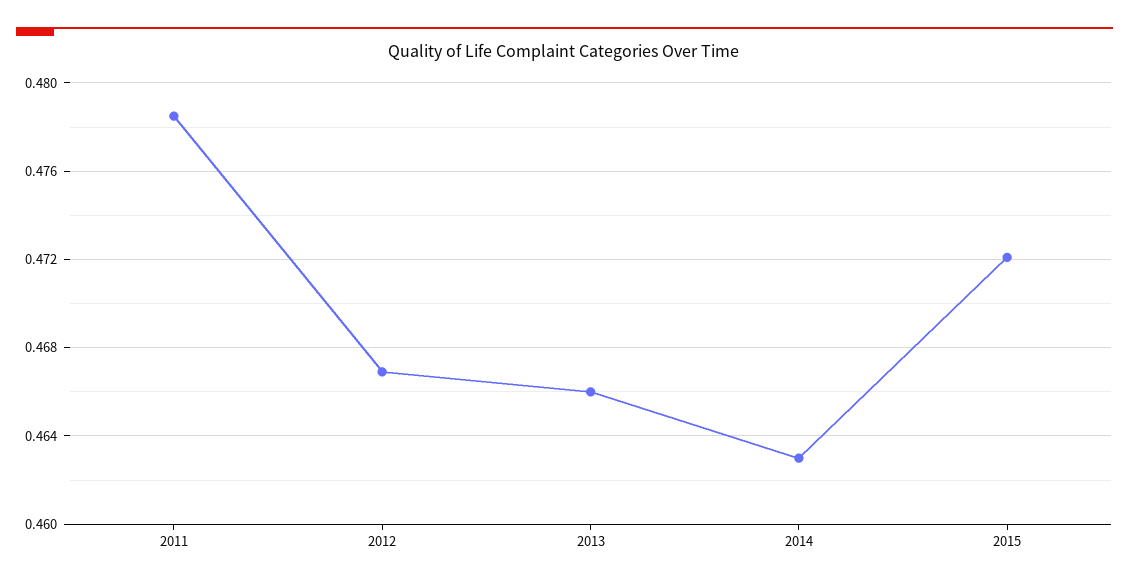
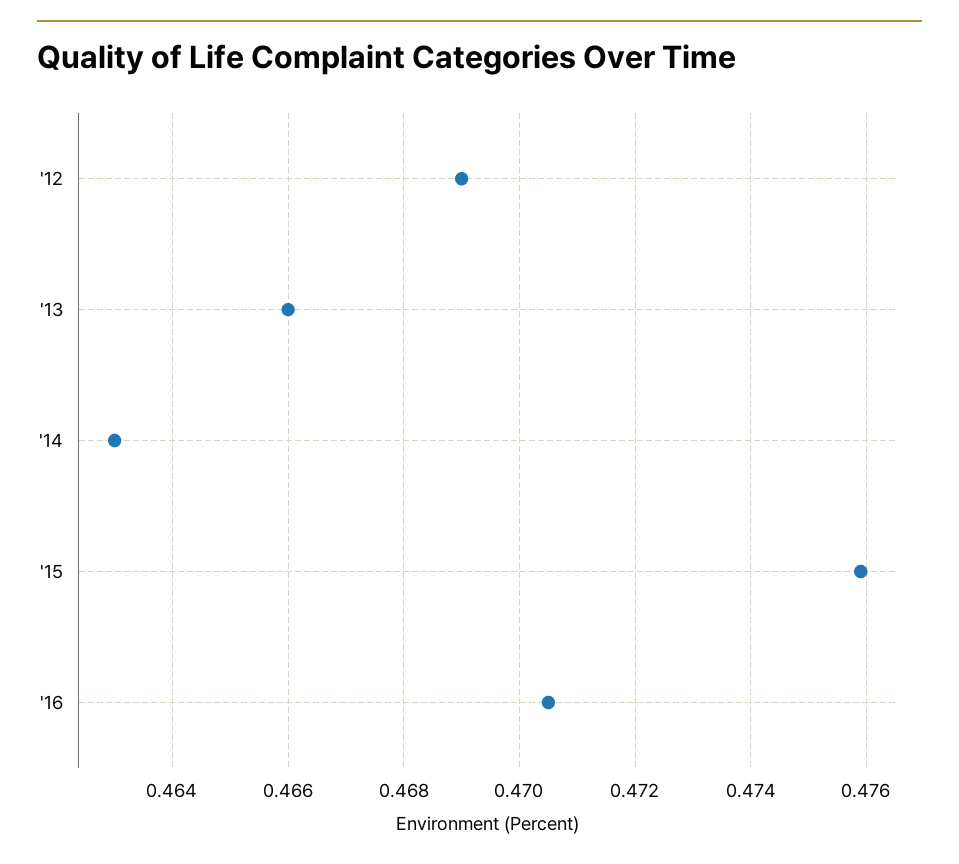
2011: 0.4785 -> none
2012: 0.467 -> 0.469
2015: 0.472 -> 0.476
'16: none -> 0.4705

